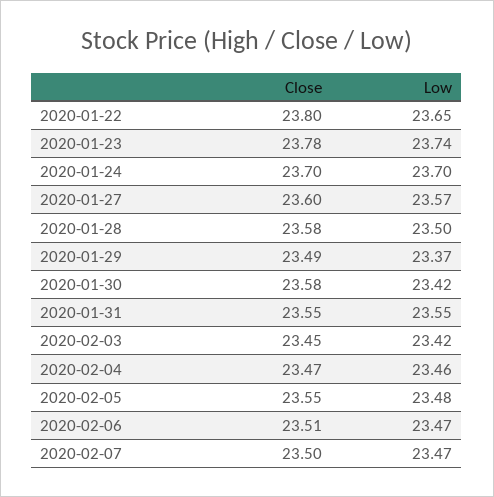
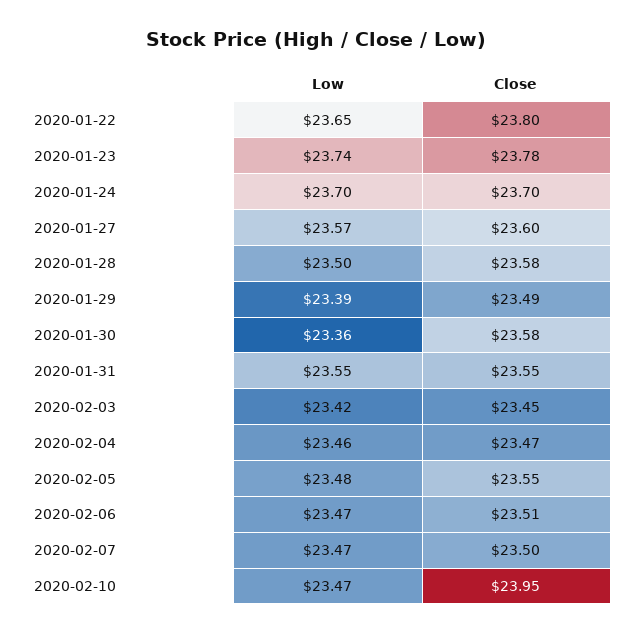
Low, 2020-01-29: 23.37 -> 23.39
Low, 2020-01-30: 23.42 -> 23.36
Low, 2020-02-10: none -> 23.47
Close, 2020-02-10: none -> 23.95

